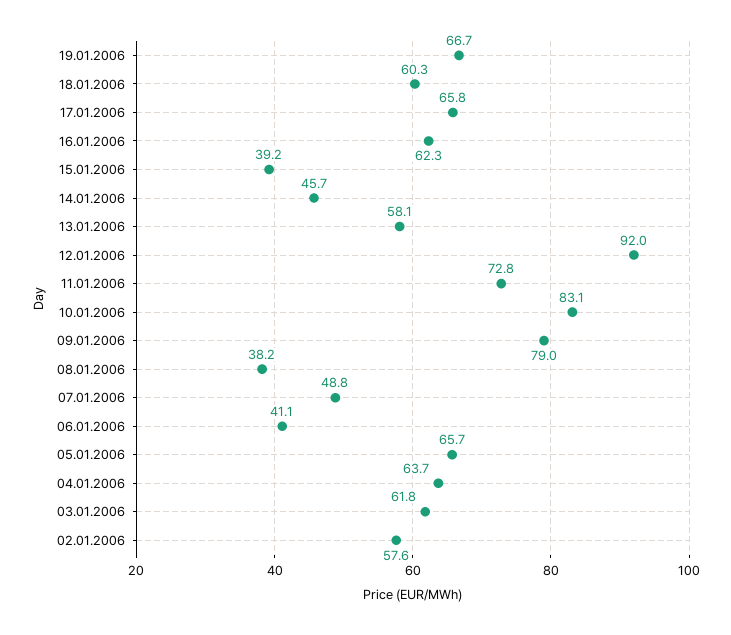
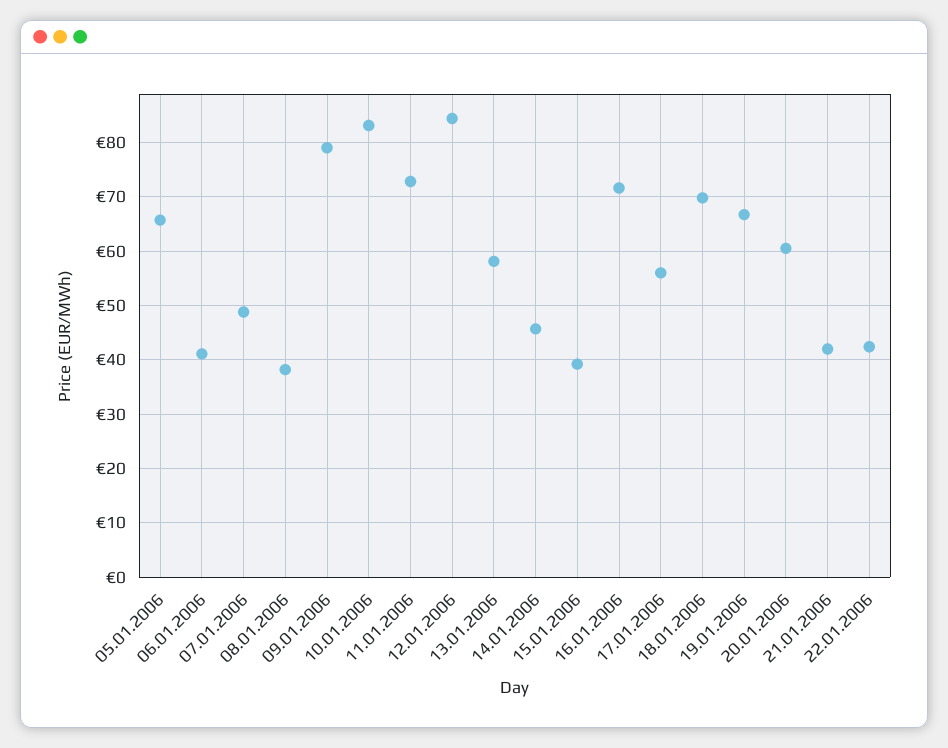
18.01.2006: 60.3 -> 70
17.01.2006: 65.8 -> 56
16.01.2006: 62.3 -> 72
12.01.2006: 92 -> 84
04.01.2006: 63.7 -> none
03.01.2006: 61.8 -> none
02.01.2006: 57.6 -> none
20.01.2006: none -> 60
21.01.2006: none -> 42
22.01.2006: none -> 42

